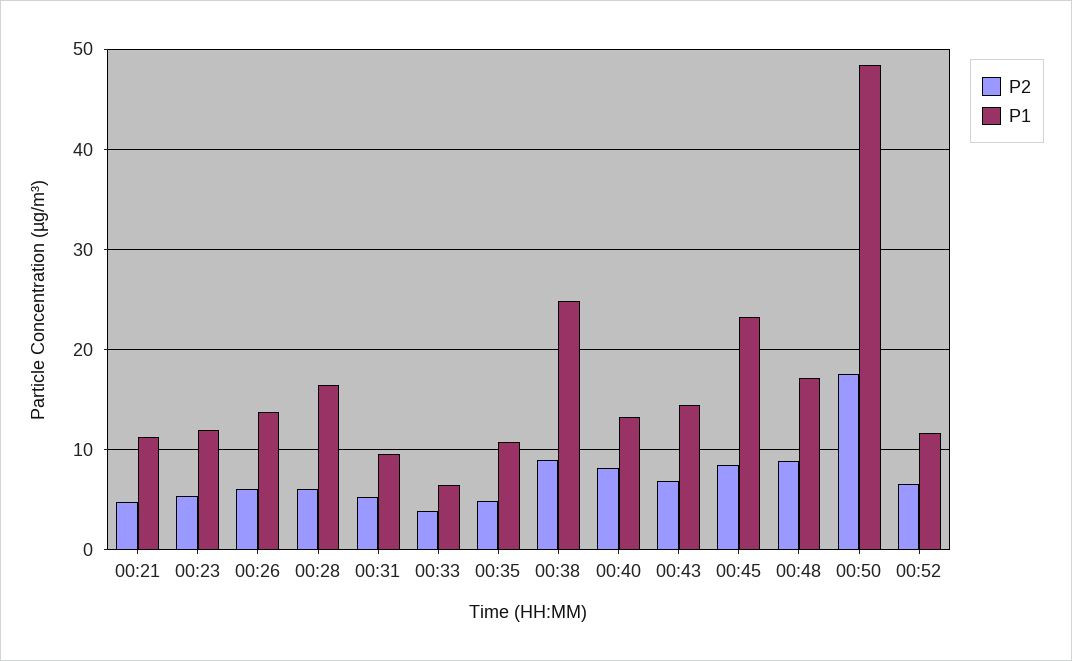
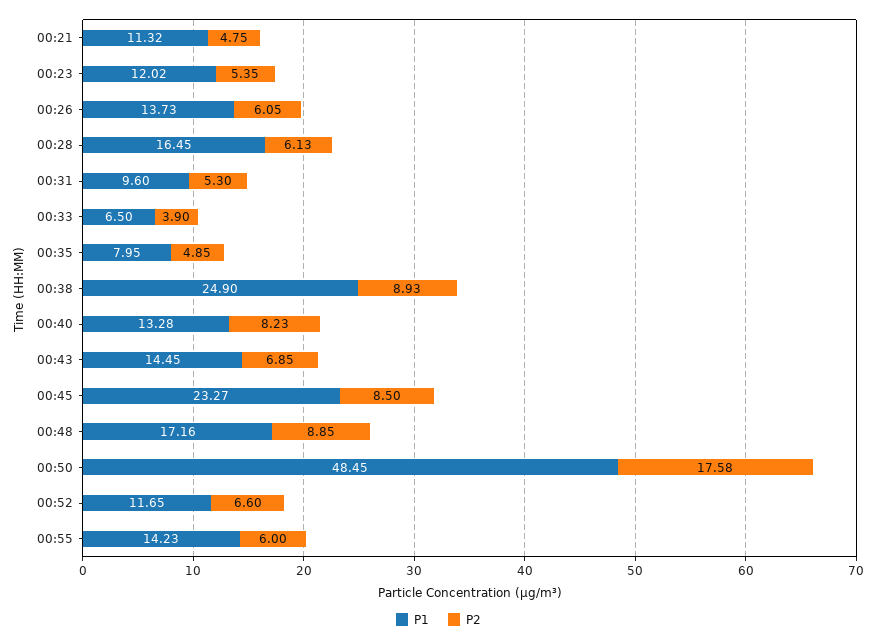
P1, 00:35: 11 -> 7.95
P1, 00:55: none -> 14.23
P2, 00:55: none -> 6

